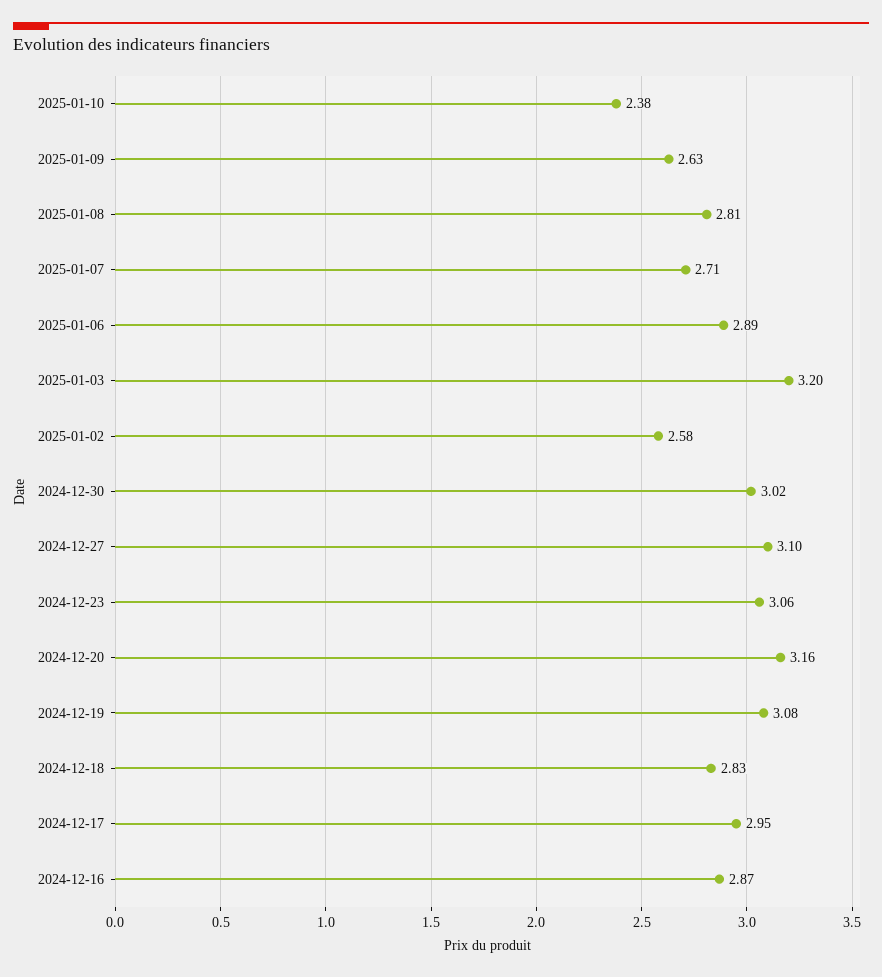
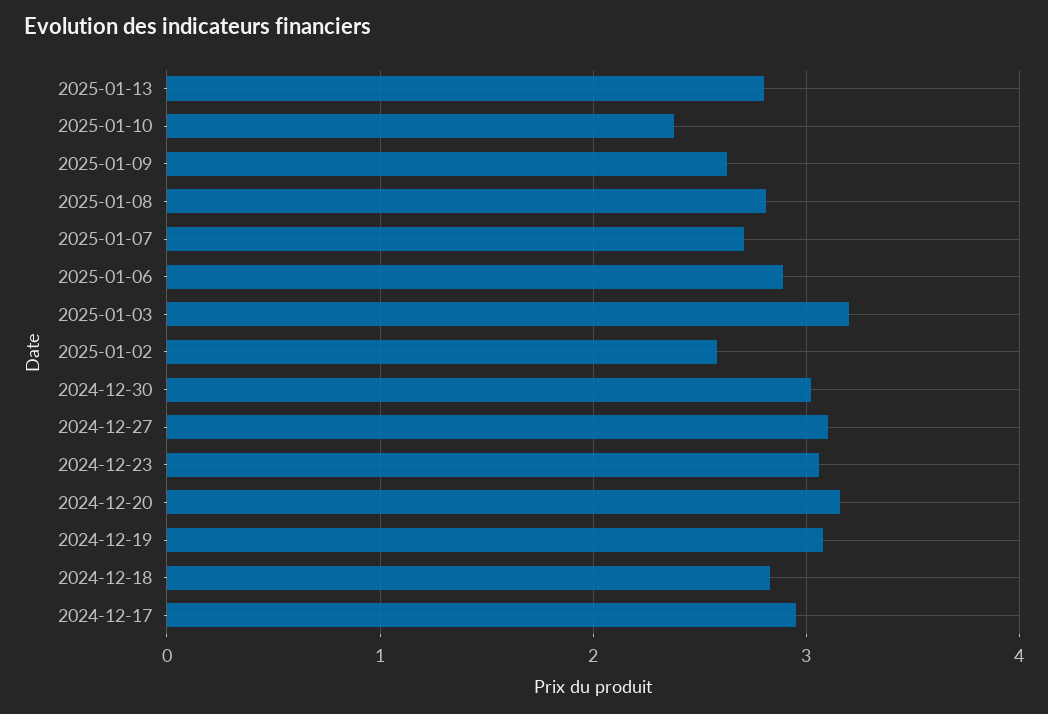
2024-12-16: 2.87 -> none
2025-01-13: none -> 2.8

